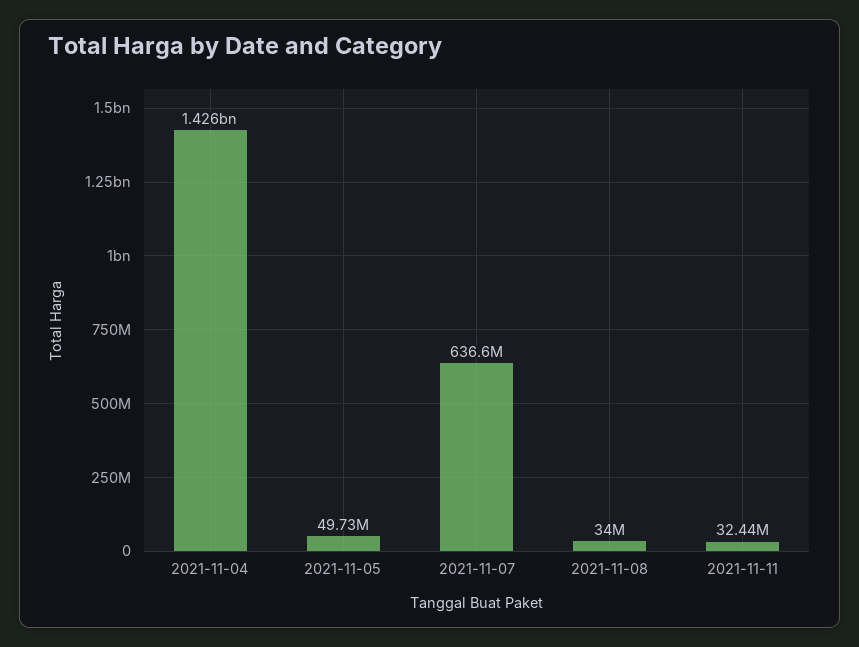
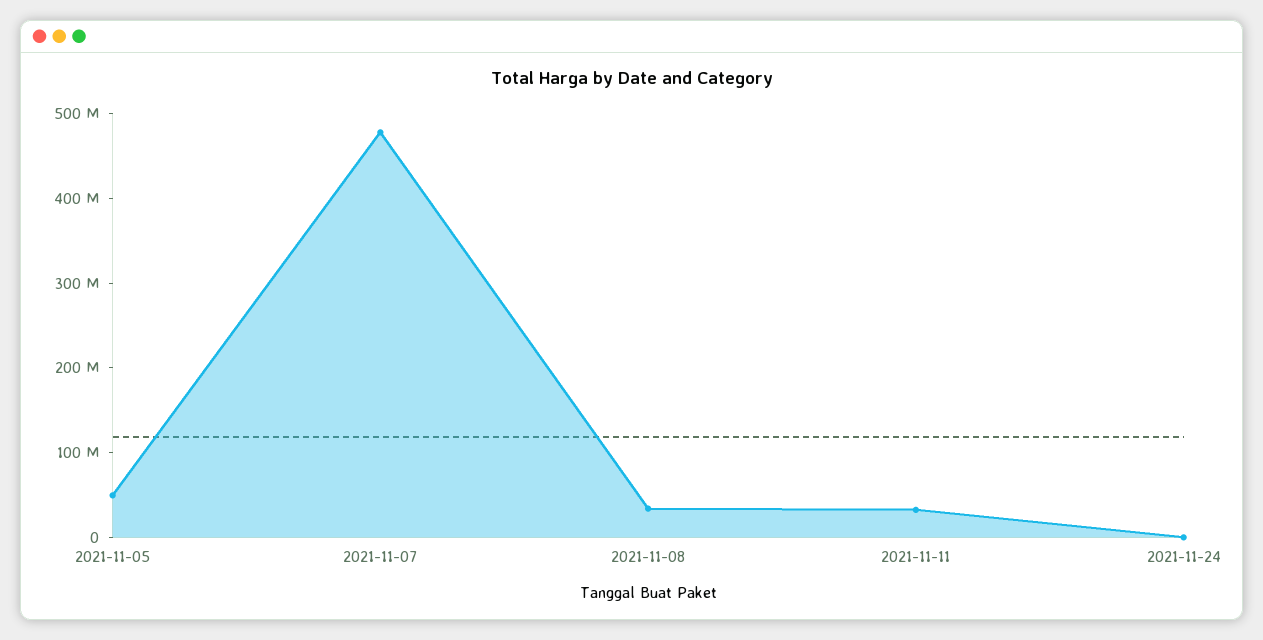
2021-11-04: 1426000000 -> none
2021-11-07: 636600000 -> 480000000
2021-11-24: none -> 0

